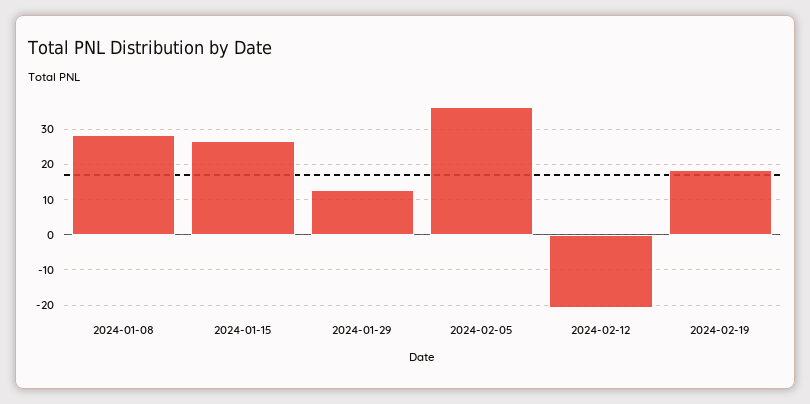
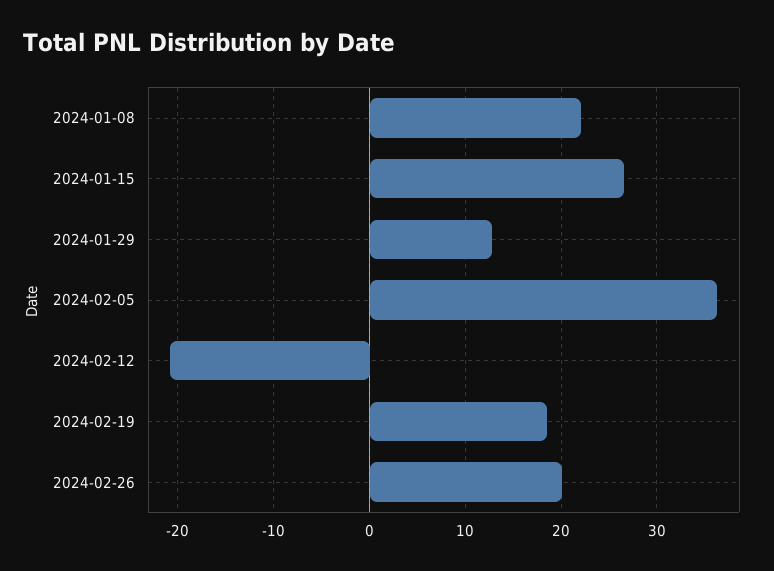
2024-01-08: 28 -> 22
2024-02-26: none -> 20

